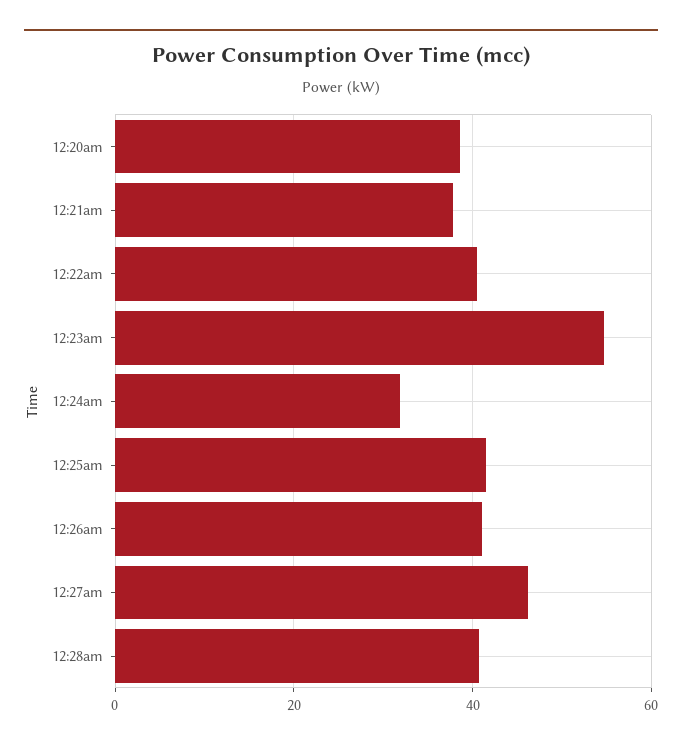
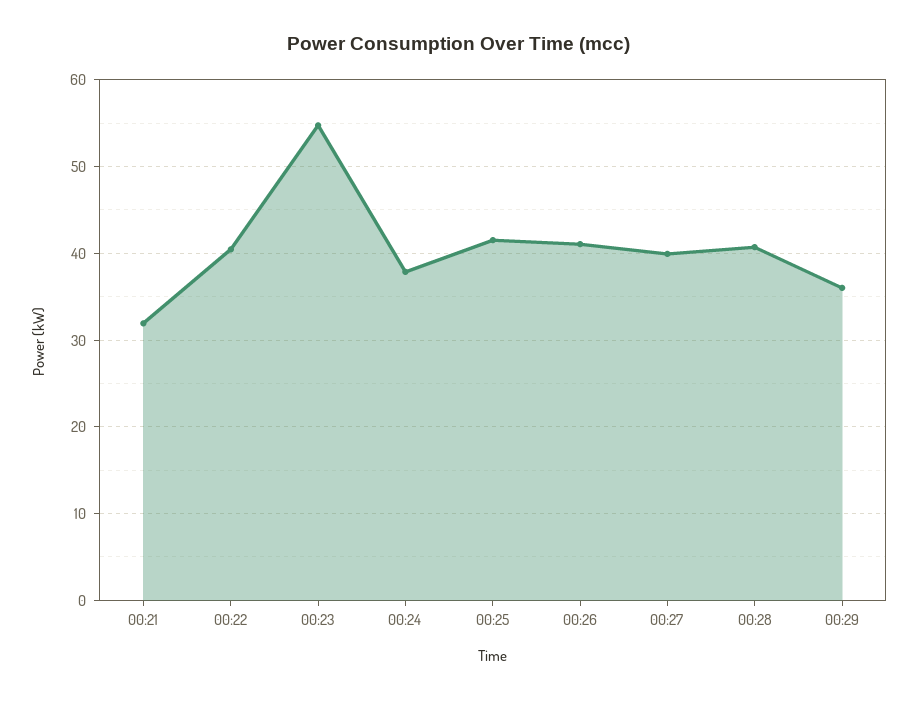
12:20am: 38 -> none
12:21am: 38 -> 32
12:24am: 32 -> 38
12:27am: 46 -> 40
00:29: none -> 36

